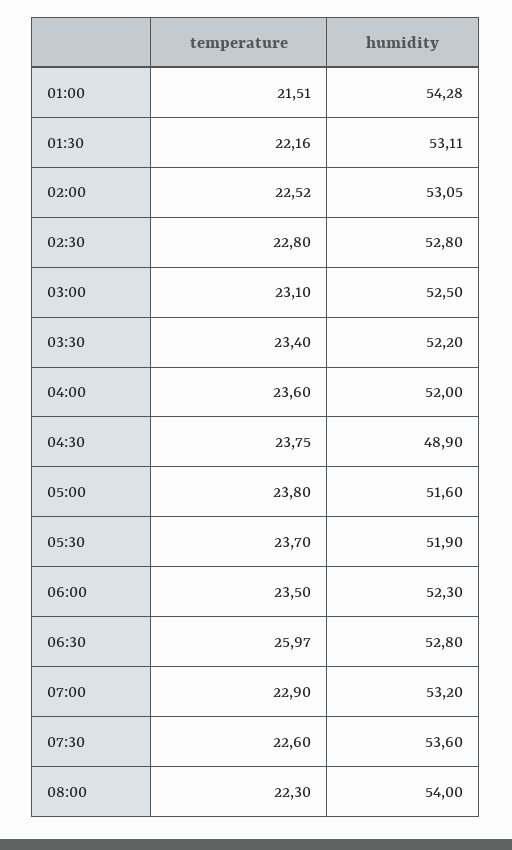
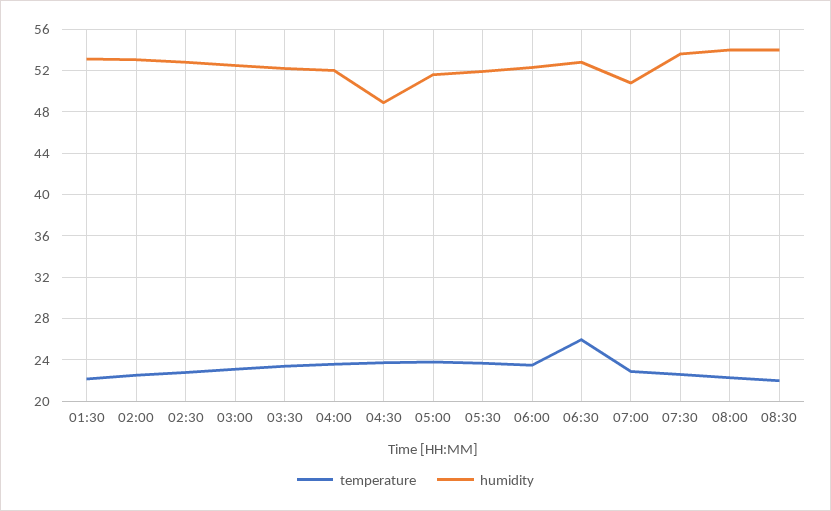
temperature, 01:00: 21.51 -> none
humidity, 01:00: 54.28 -> none
humidity, 07:00: 53.2 -> 51
temperature, 08:30: none -> 22
humidity, 08:30: none -> 54

